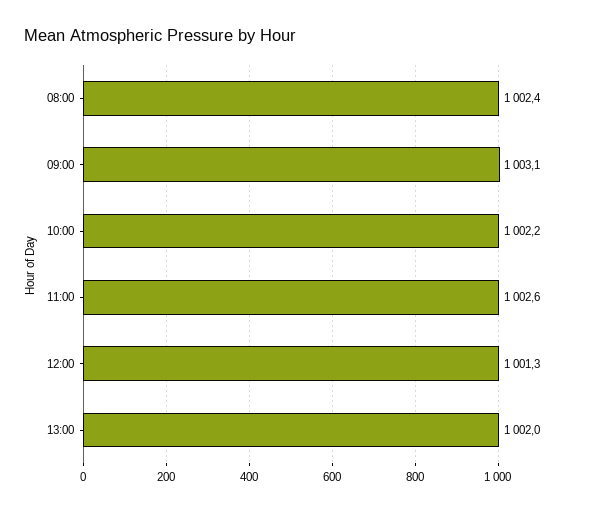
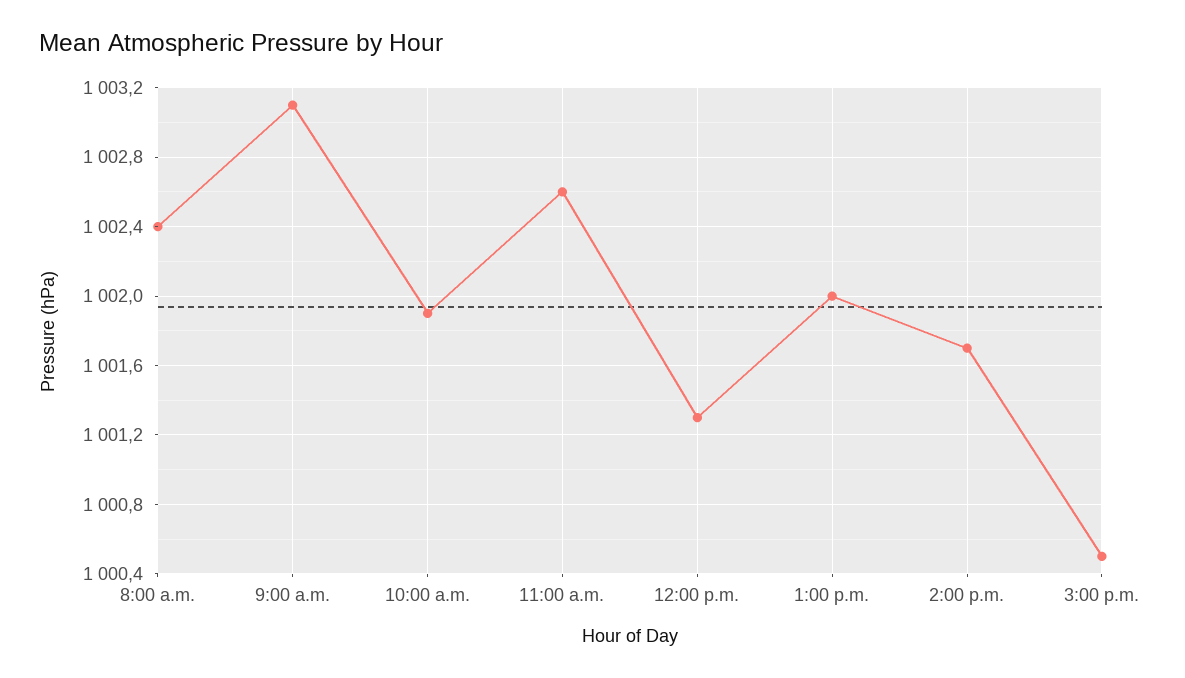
10:00: 1002.2 -> 1001.9
2:00 p.m.: none -> 1001.7
3:00 p.m.: none -> 1000.5

